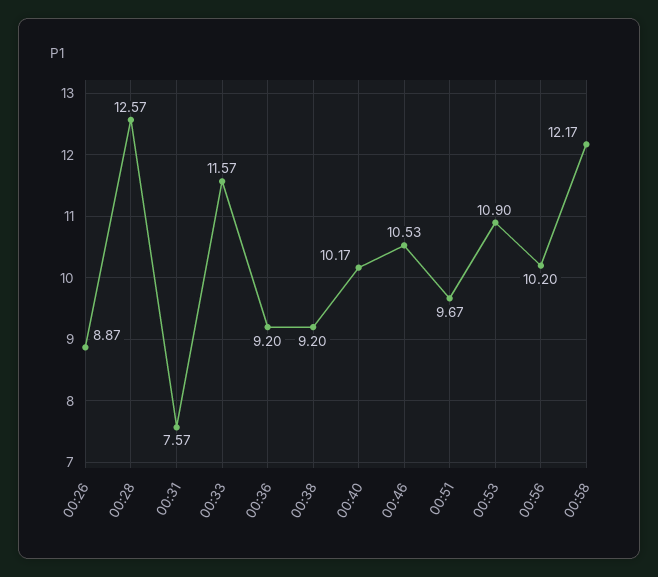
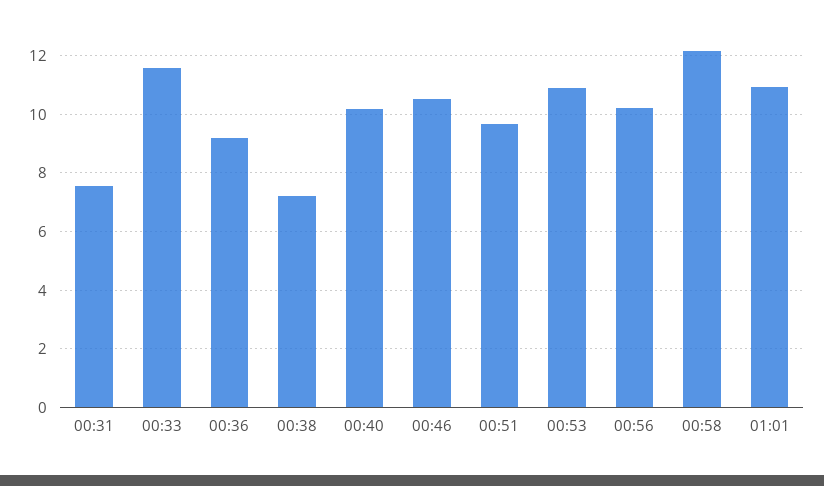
00:26: 8.87 -> none
00:28: 12.57 -> none
00:38: 9.2 -> 7.25
01:01: none -> 11

